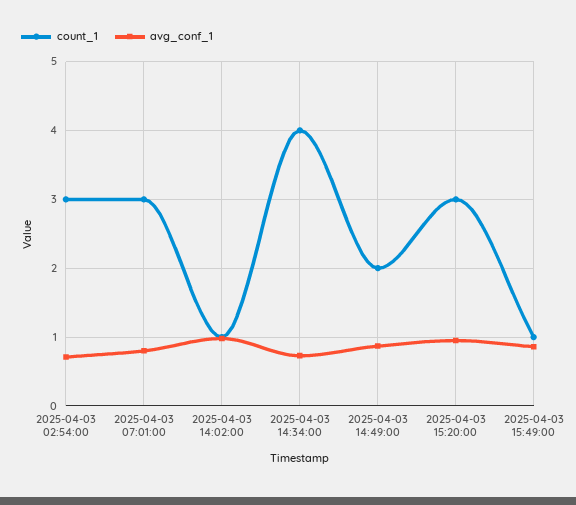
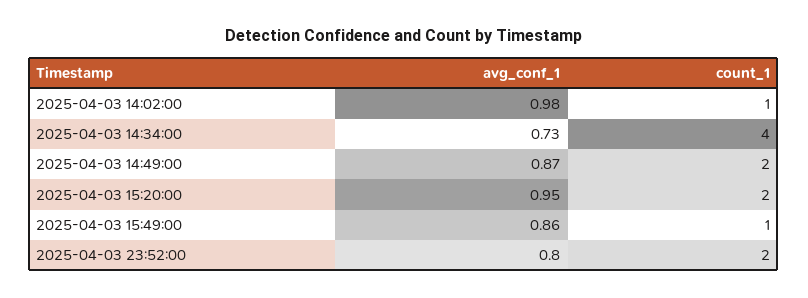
count_1, 2025-04-03 02:54:00: 3 -> none
avg_conf_1, 2025-04-03 02:54:00: 0.7 -> none
count_1, 2025-04-03 07:01:00: 3 -> none
avg_conf_1, 2025-04-03 07:01:00: 0.8 -> none
count_1, 2025-04-03 15:20:00: 3 -> 2
avg_conf_1, 2025-04-03 23:52:00: none -> 0.8
count_1, 2025-04-03 23:52:00: none -> 2

